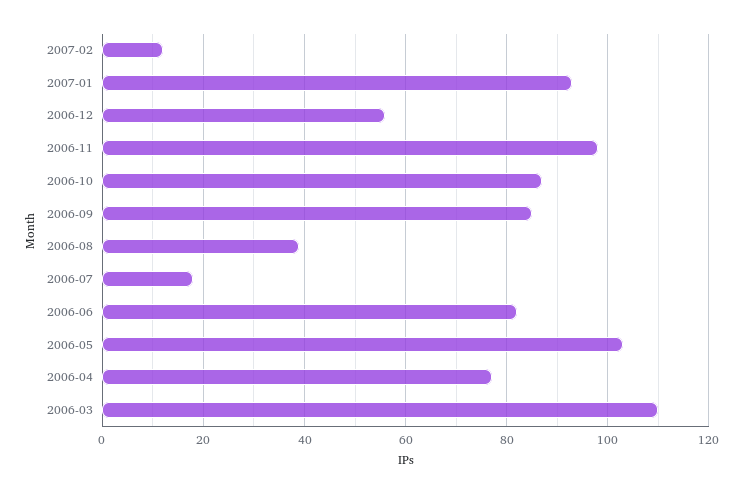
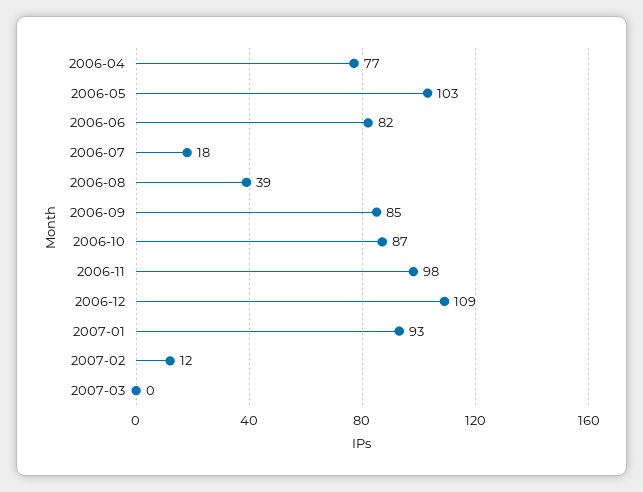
2006-12: 55 -> 109
2006-03: 110 -> none
2007-03: none -> 0

